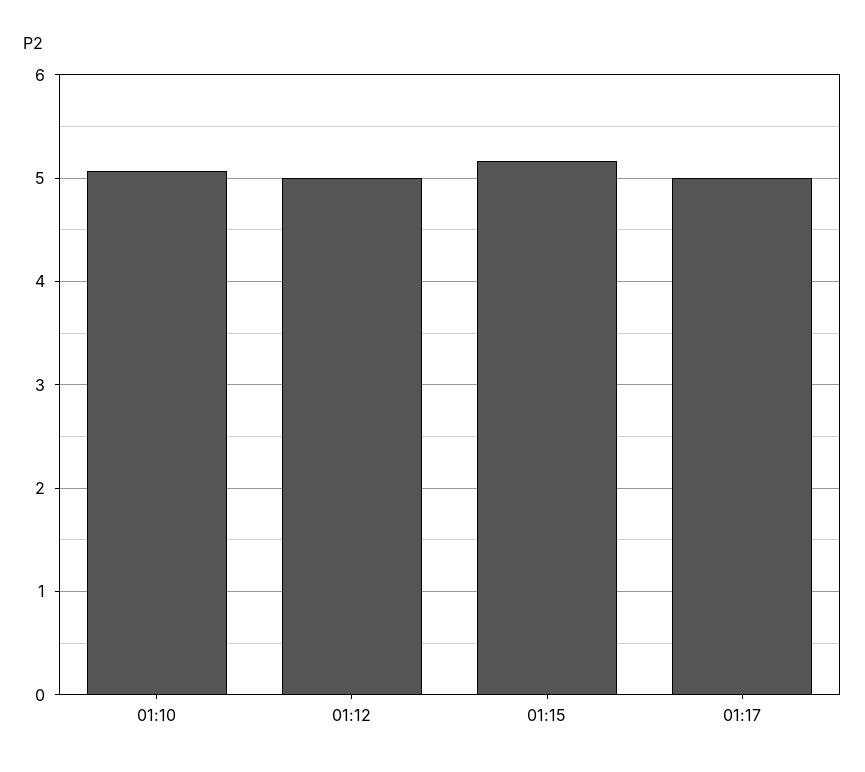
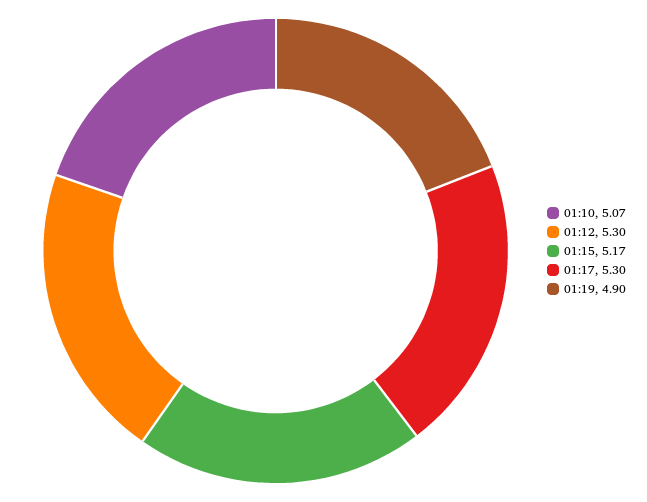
01:12: 5 -> 5.3
01:17: 5 -> 5.3
01:19: none -> 4.9

